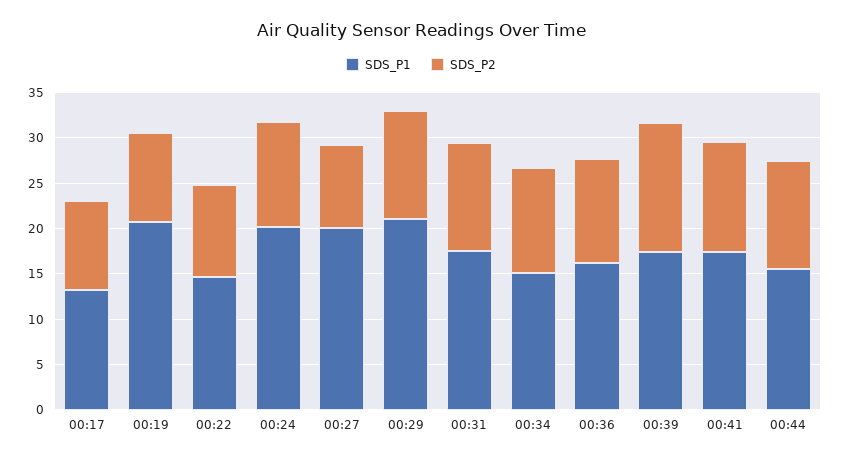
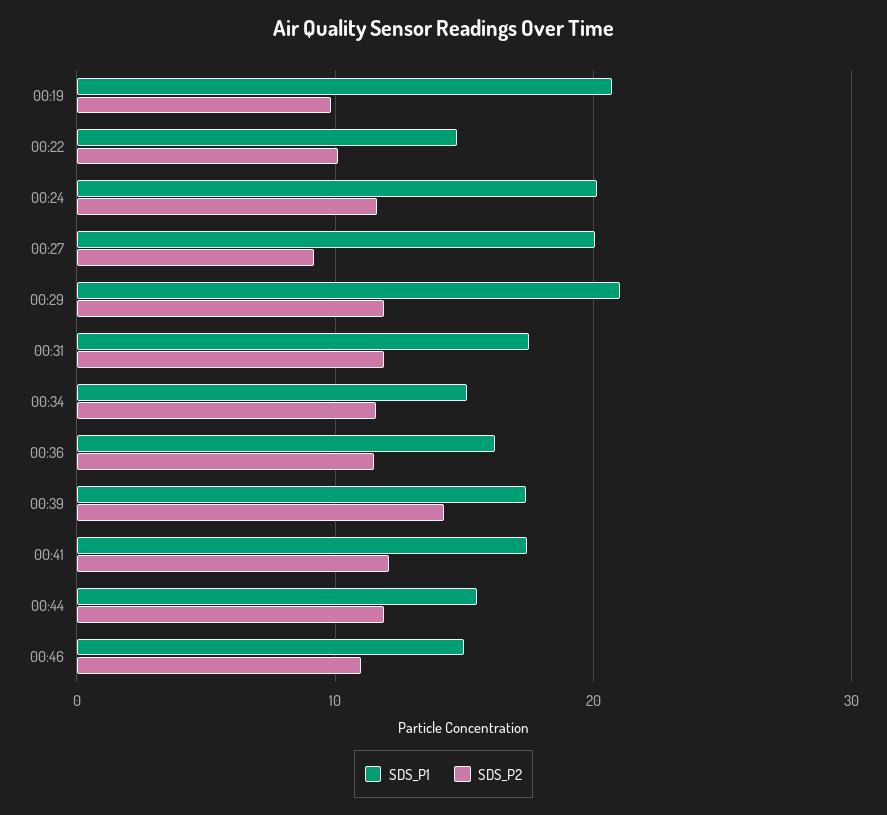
SDS_P1, 00:17: 13 -> none
SDS_P2, 00:17: 10 -> none
SDS_P1, 00:46: none -> 15
SDS_P2, 00:46: none -> 11

